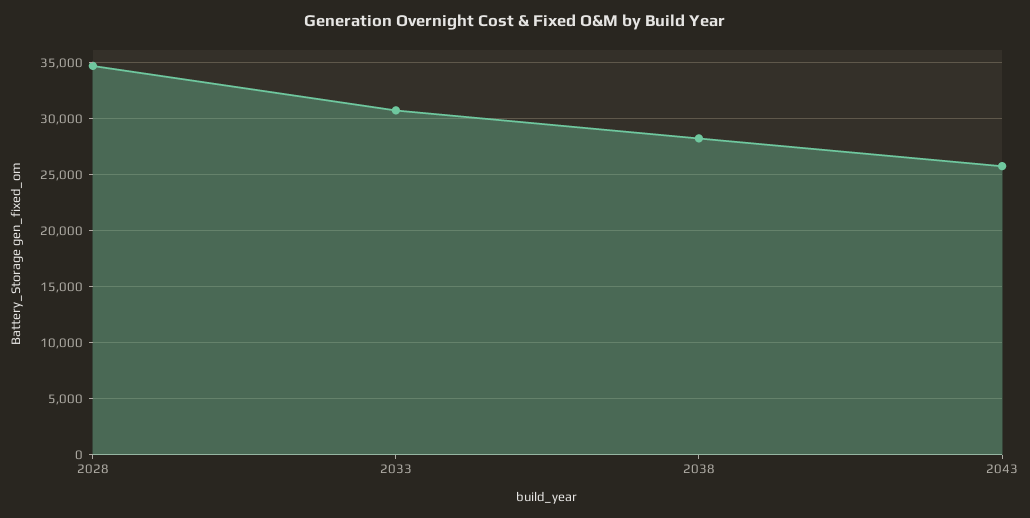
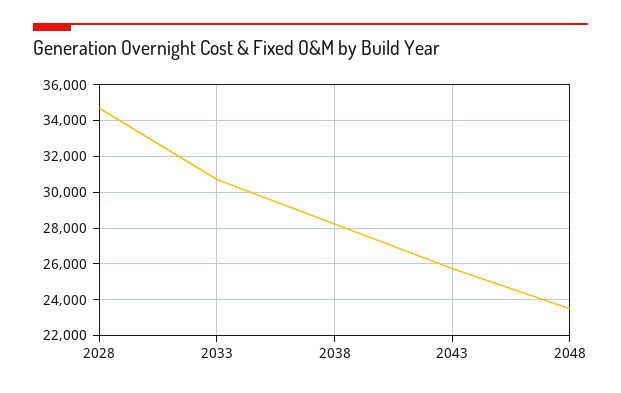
2048: none -> 23500

